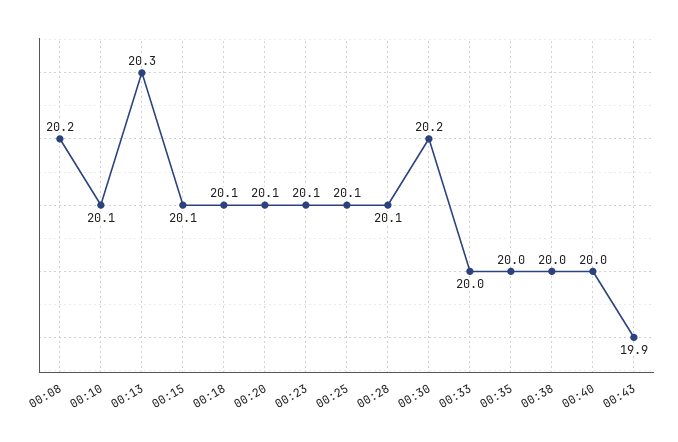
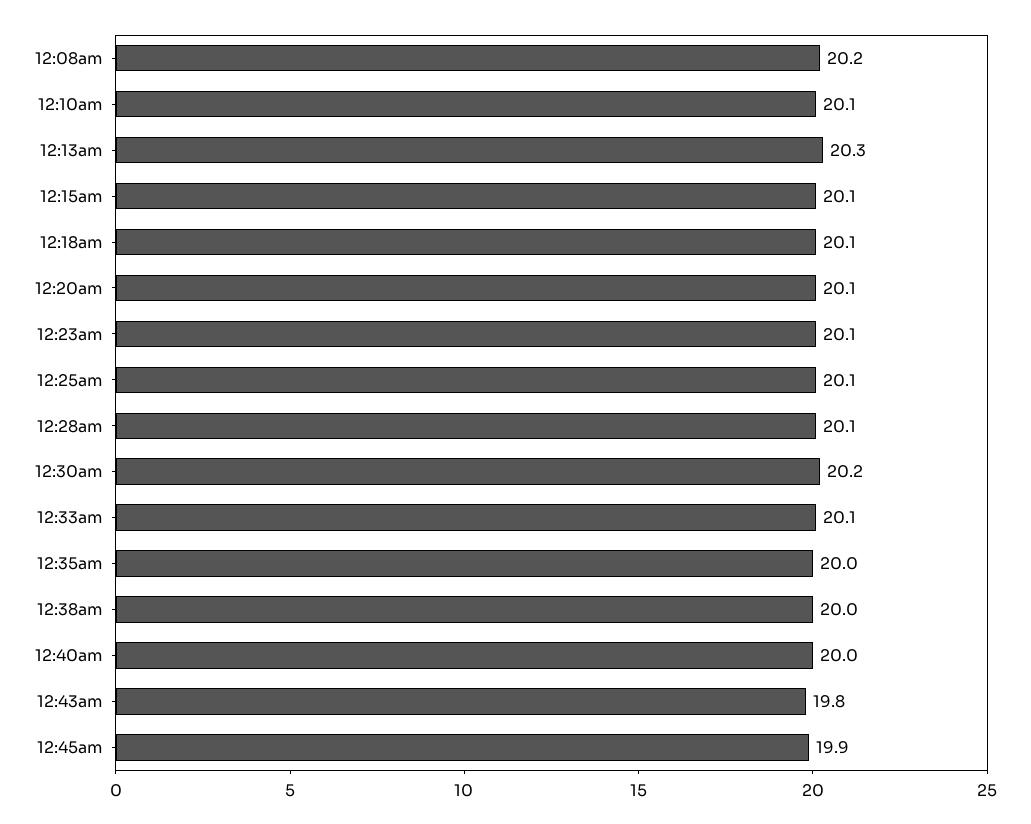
00:33: 20 -> 20.1
00:43: 19.9 -> 19.8
12:45am: none -> 19.9

